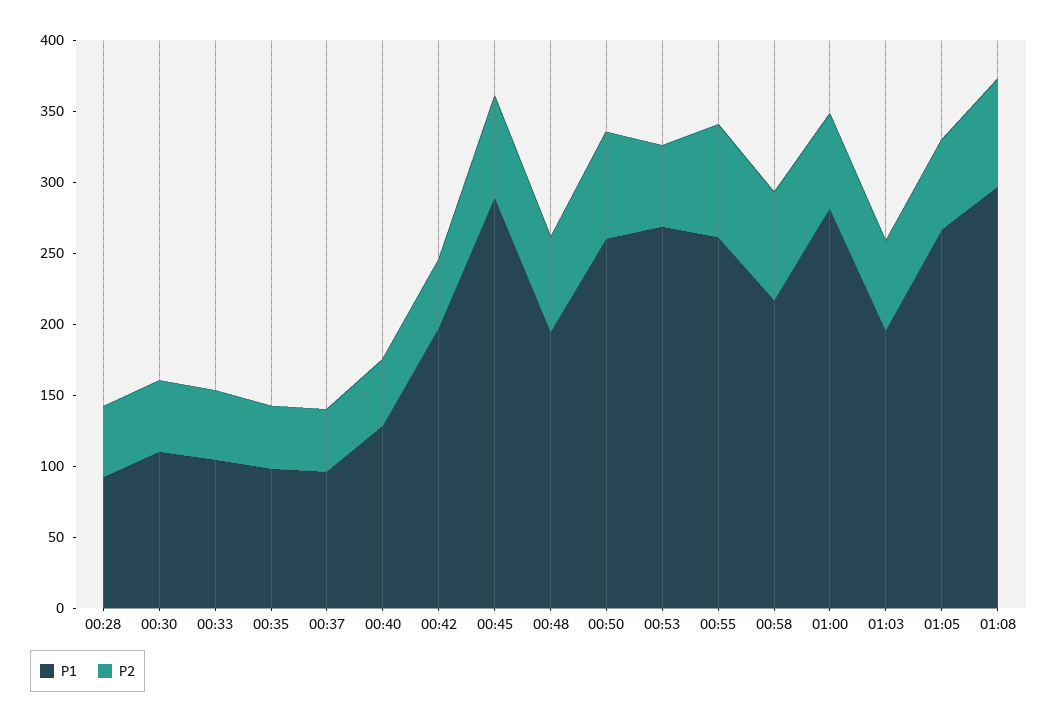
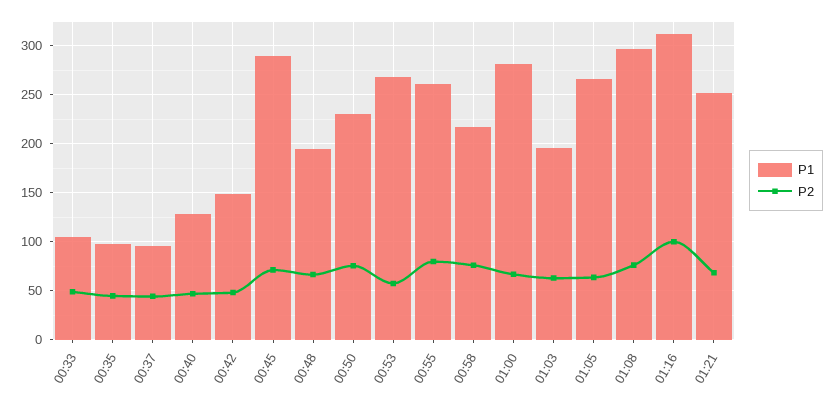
P1, 00:28: 90 -> none
P2, 00:28: 50 -> none
P1, 00:30: 110 -> none
P2, 00:30: 50 -> none
P1, 00:42: 200 -> 150
P1, 00:50: 260 -> 230
P1, 01:16: none -> 310
P2, 01:16: none -> 100
P1, 01:21: none -> 250
P2, 01:21: none -> 70

